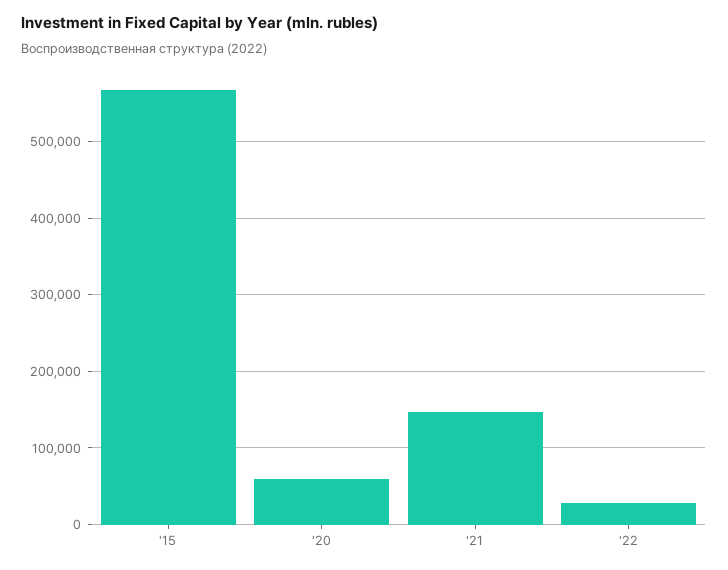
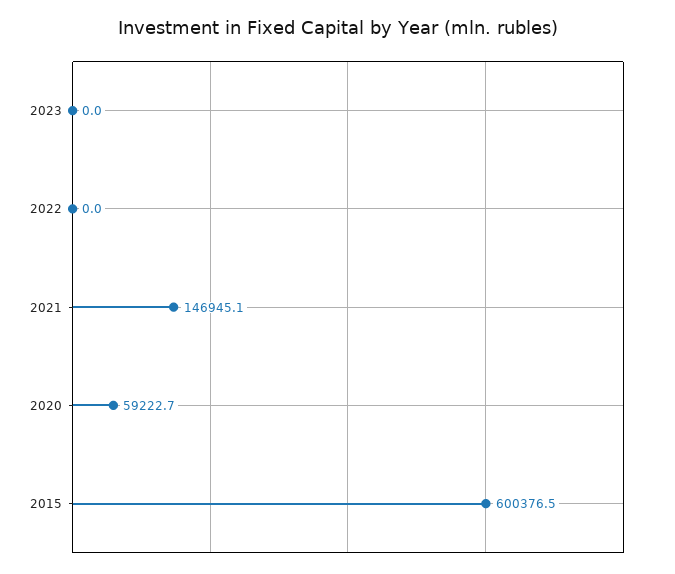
'15: 570000 -> 600376.5
'22: 30000 -> 0
2023: none -> 0

